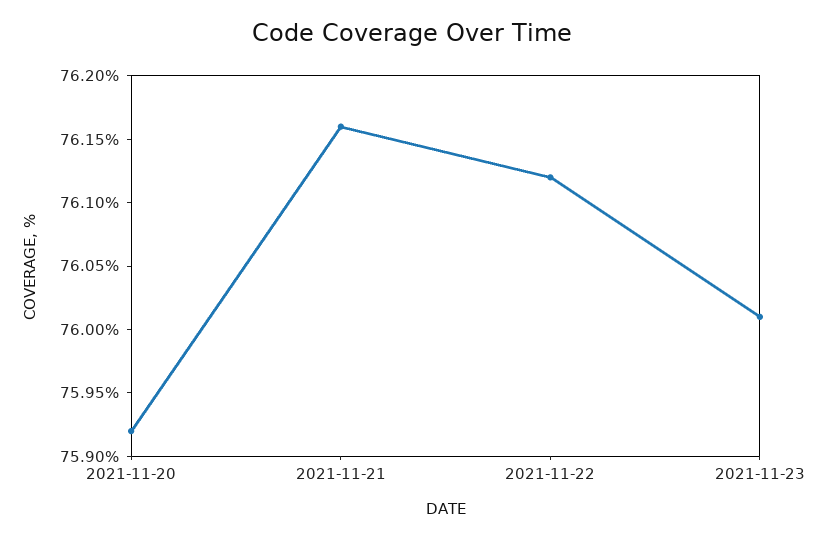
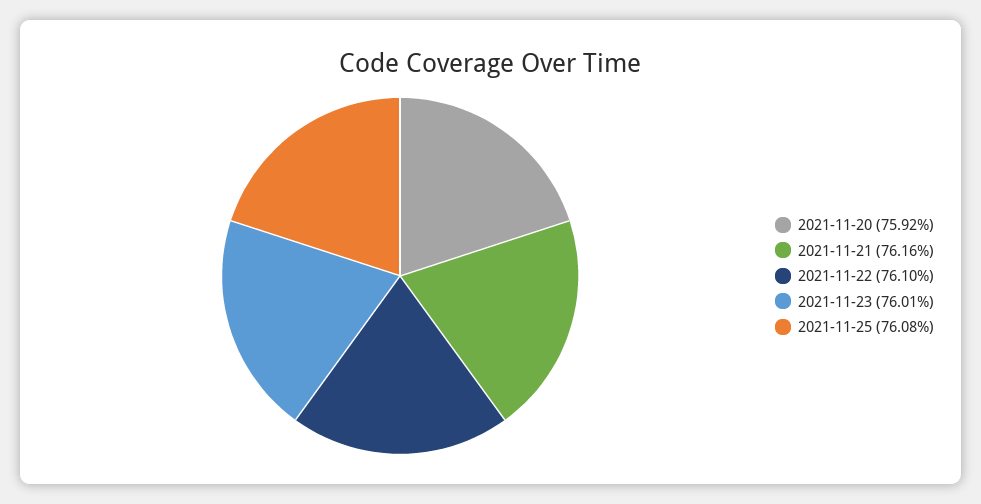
2021-11-22: 76.12 -> 76.1
2021-11-25: none -> 76.08

